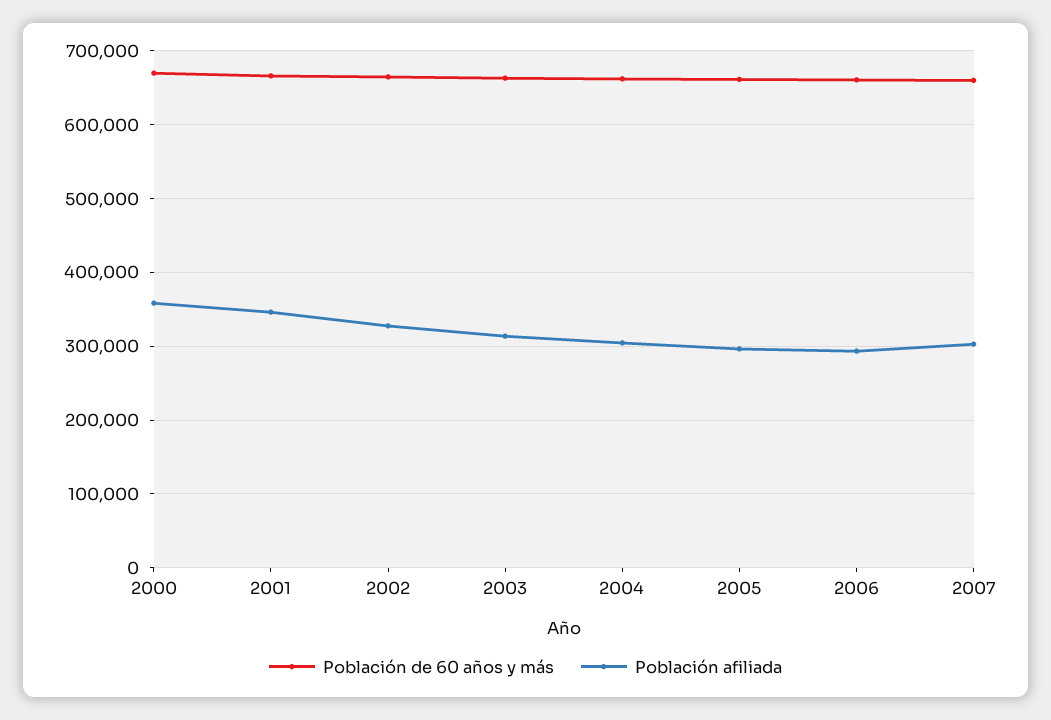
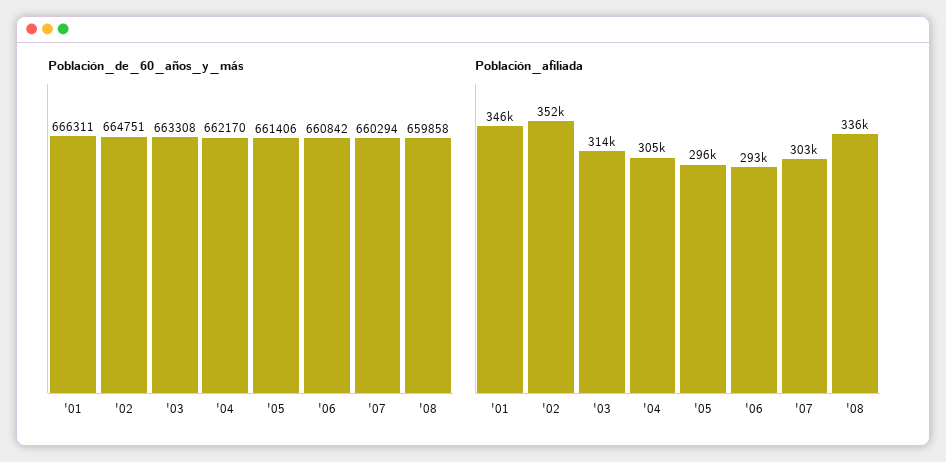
Población de 60 años y más, 2000: 670000 -> none
Población afiliada, 2000: 360000 -> none
Población afiliada, 2002: 330000 -> 352000
Población de 60 años y más, '08: none -> 659858
Población afiliada, '08: none -> 336000

